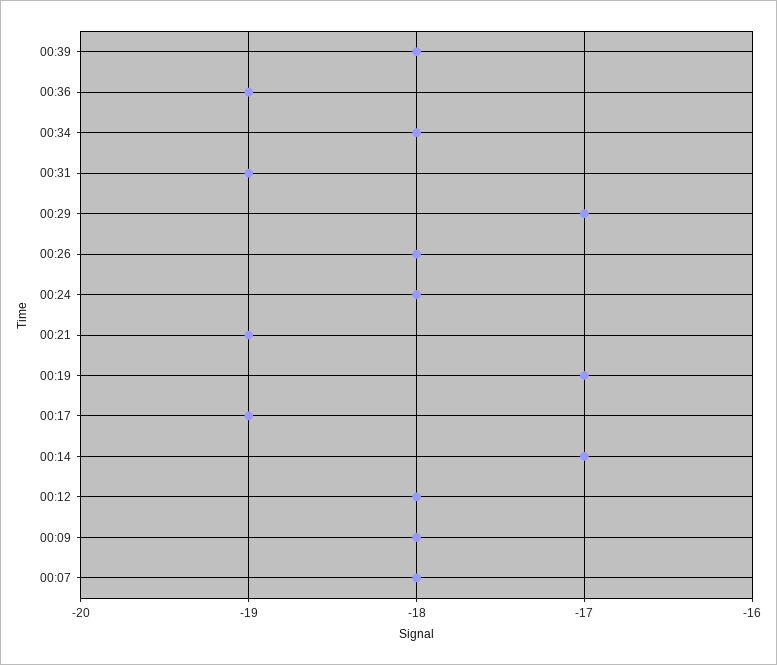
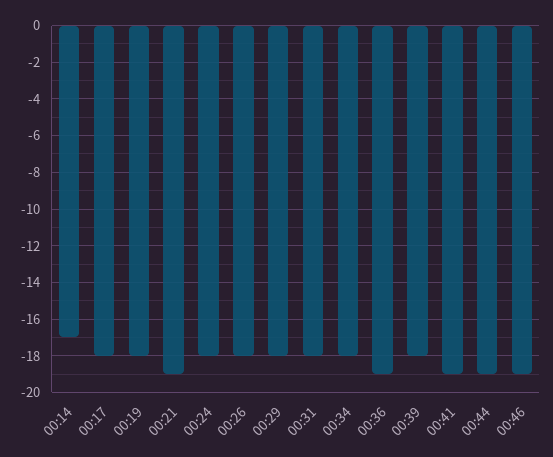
00:31: -19 -> -18
00:29: -17 -> -18
00:19: -17 -> -18
00:17: -19 -> -18
00:12: -18 -> none
00:09: -18 -> none
00:07: -18 -> none
00:41: none -> -19
00:44: none -> -19
00:46: none -> -19

